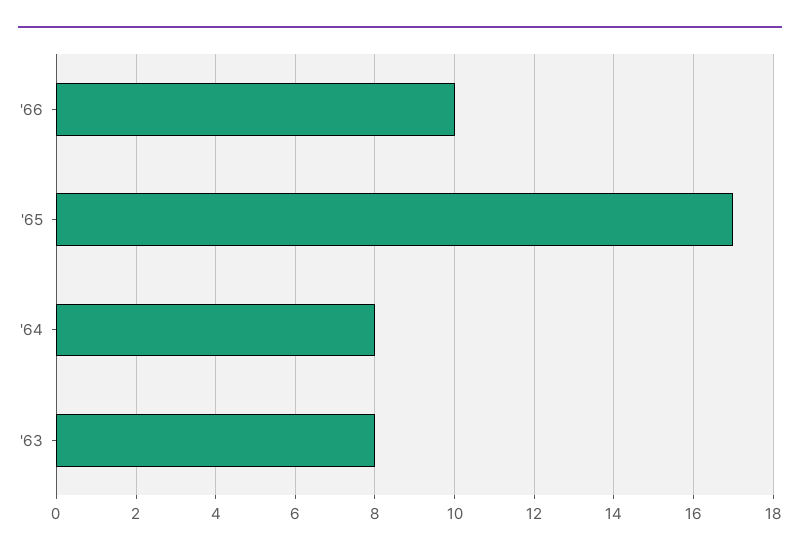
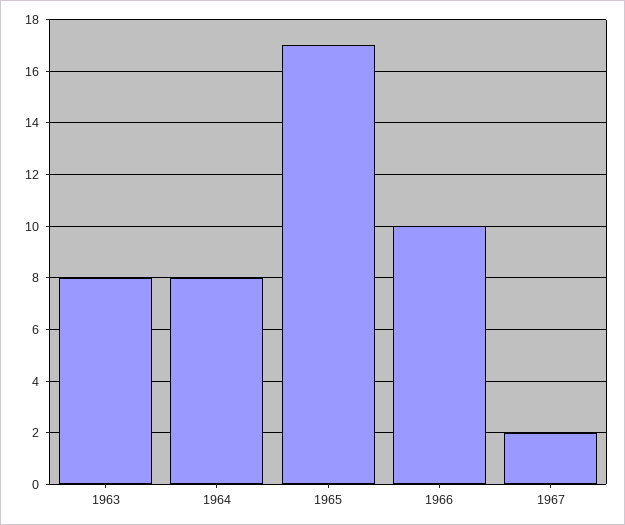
1967: none -> 2

